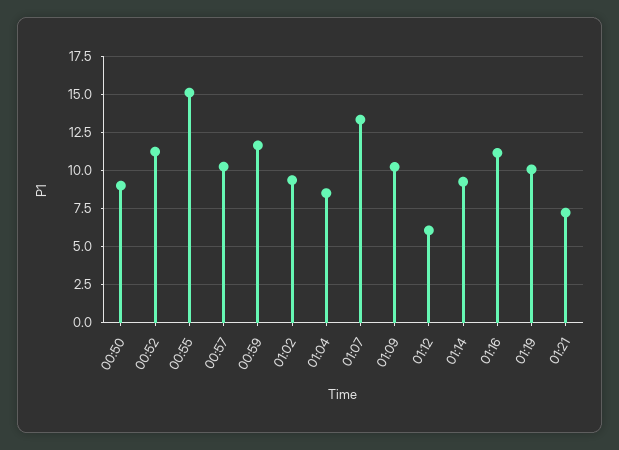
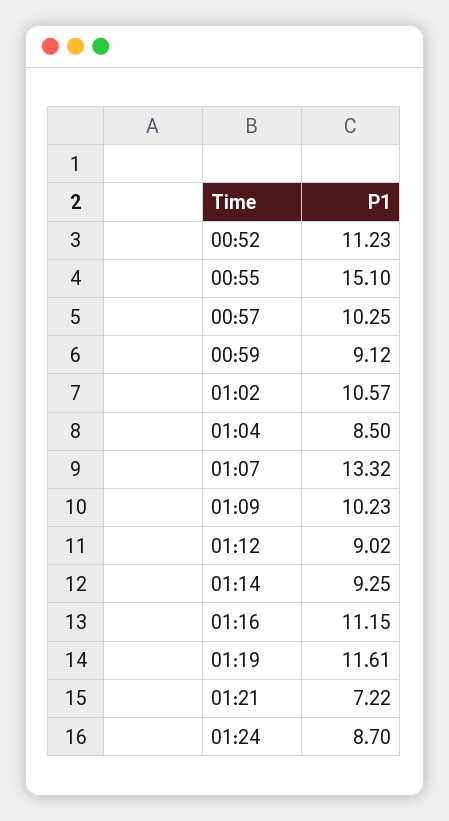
00:50: 9 -> none
00:59: 11.5 -> 9.12
01:02: 9.5 -> 10.57
01:12: 6 -> 9.02
01:19: 10 -> 11.61
01:24: none -> 8.7

